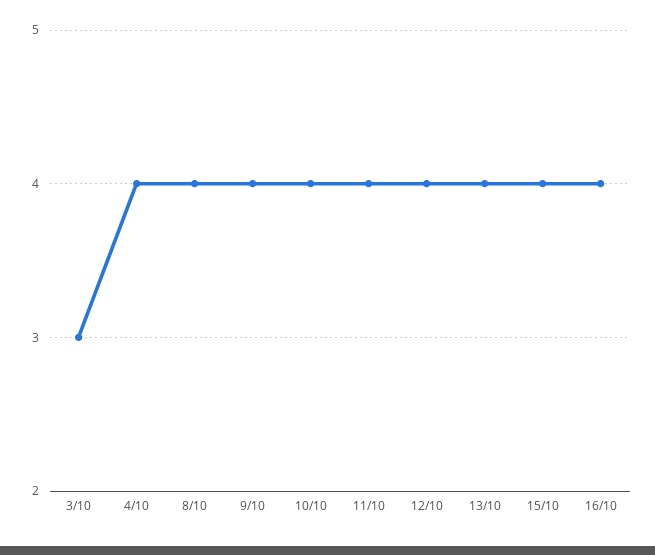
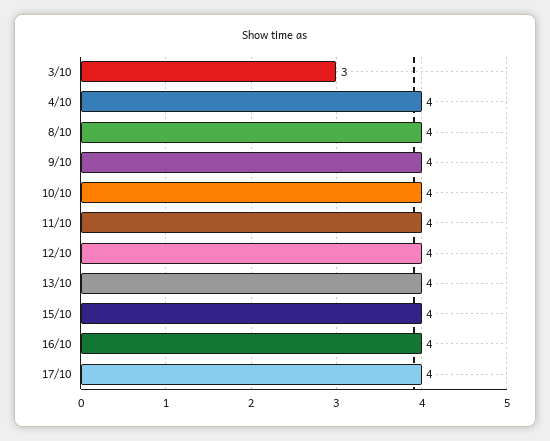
17/10: none -> 4

